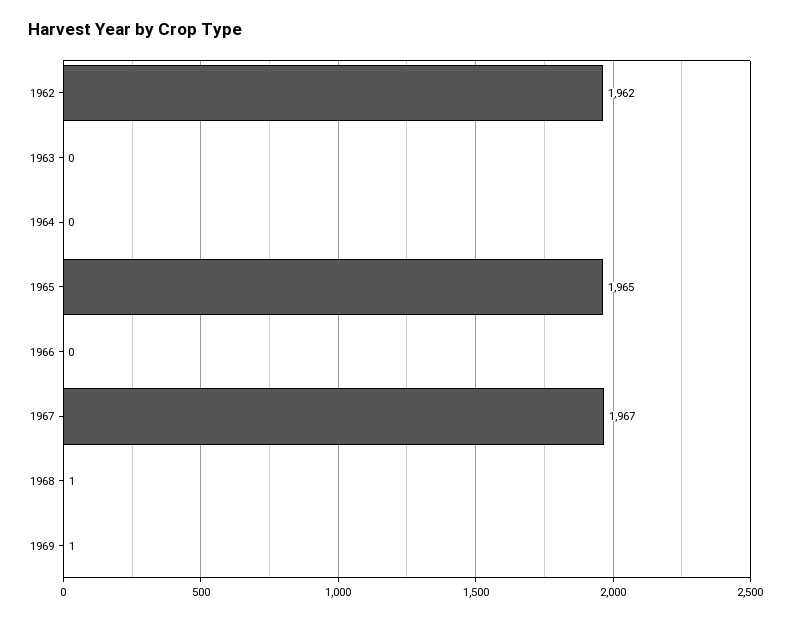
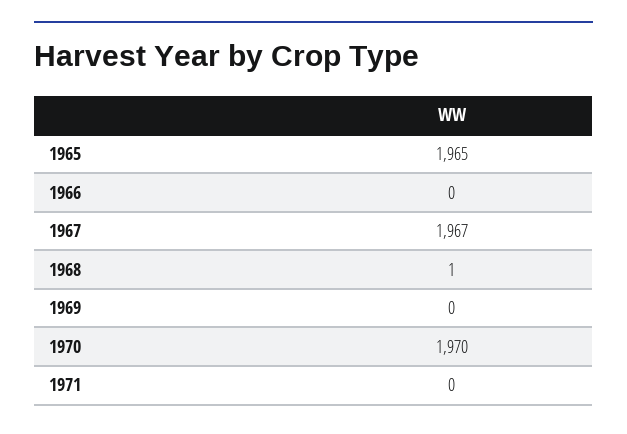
1962: 1962 -> none
1963: 0 -> none
1964: 0 -> none
1969: 1 -> 0
1970: none -> 1970
1971: none -> 0

